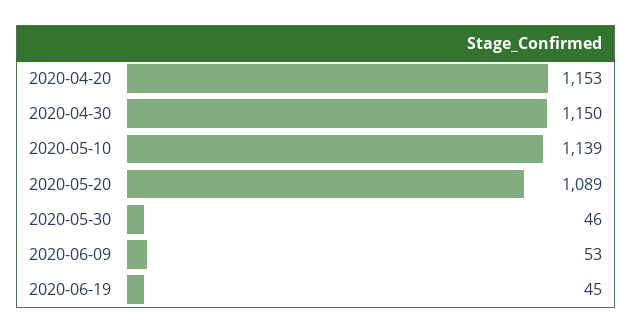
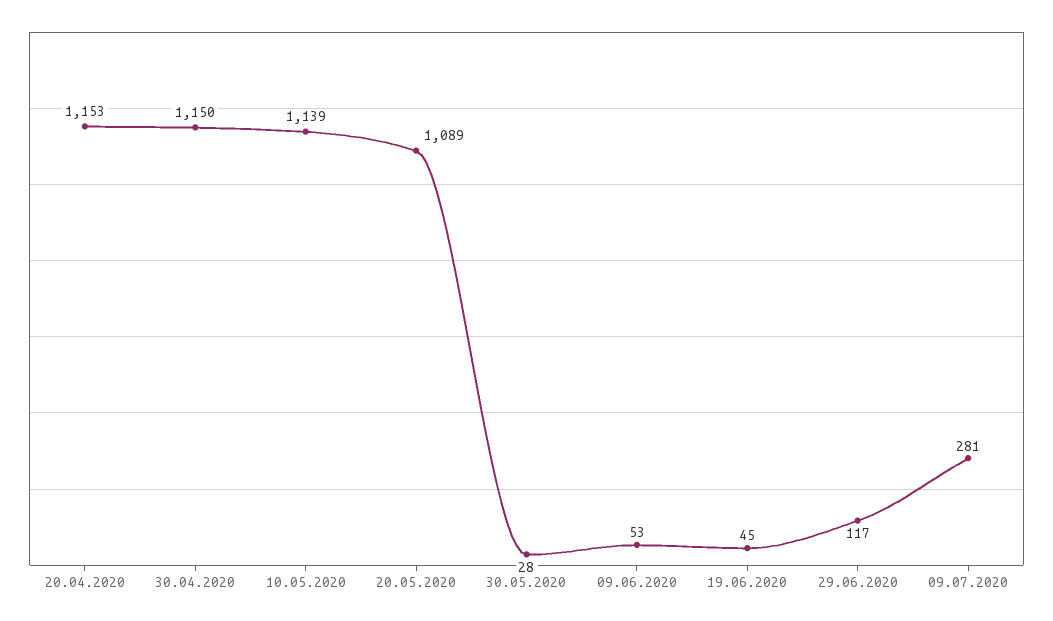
2020-05-30: 46 -> 28
29.06.2020: none -> 117
09.07.2020: none -> 281

